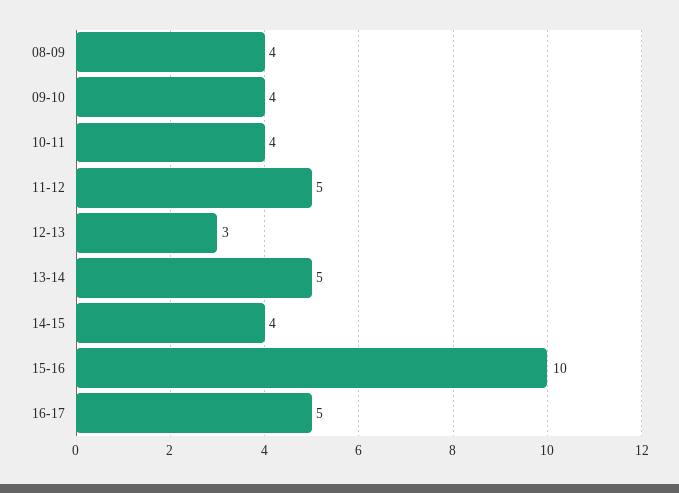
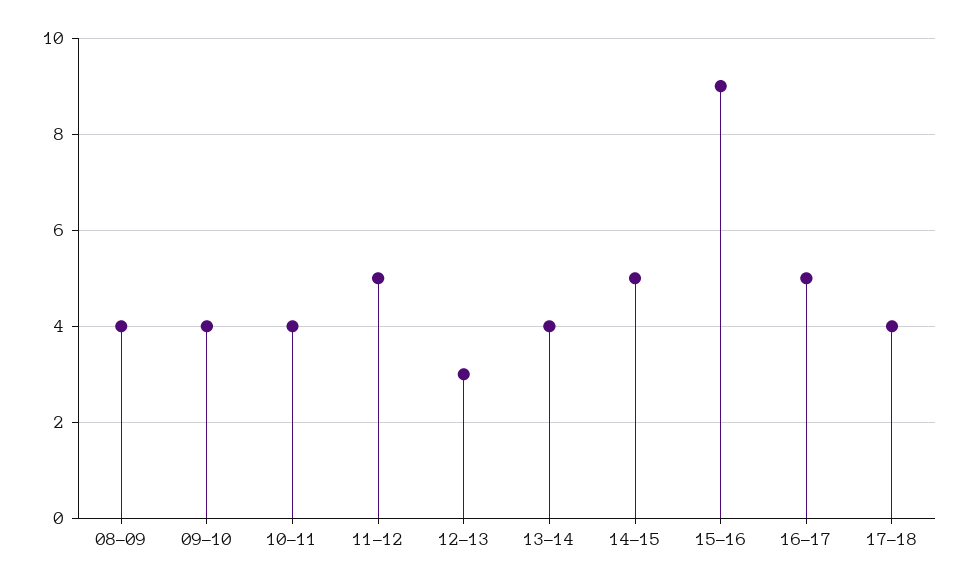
13-14: 5 -> 4
14-15: 4 -> 5
15-16: 10 -> 9
17-18: none -> 4

